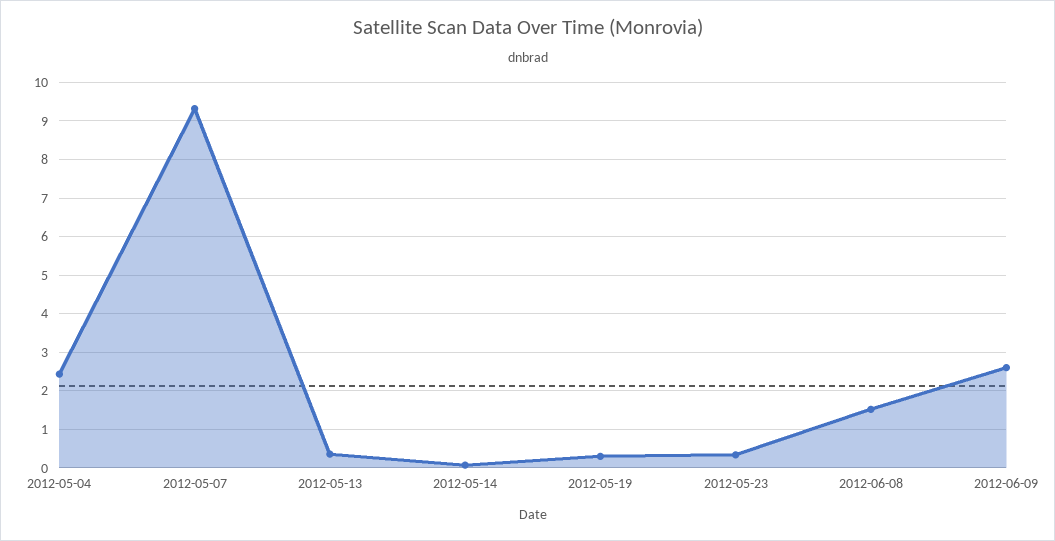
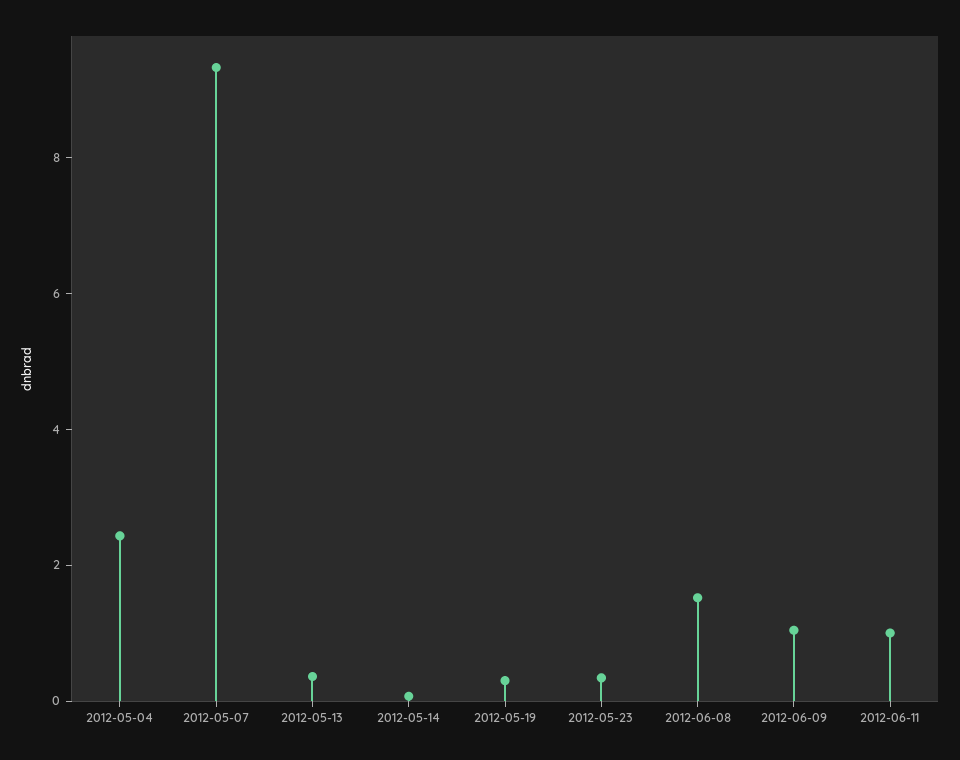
2012-06-09: 2.6 -> 1
2012-06-11: none -> 1

